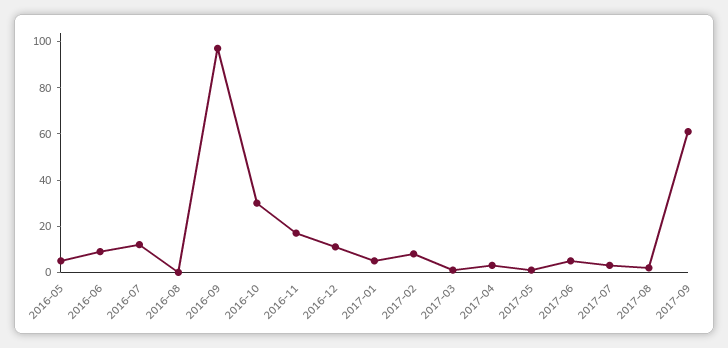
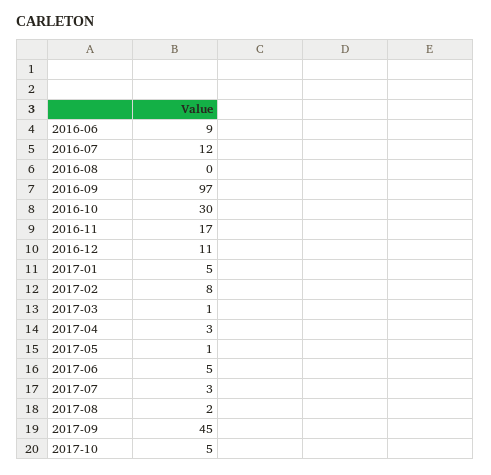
2016-05: 5 -> none
2017-09: 60 -> 45
2017-10: none -> 5

